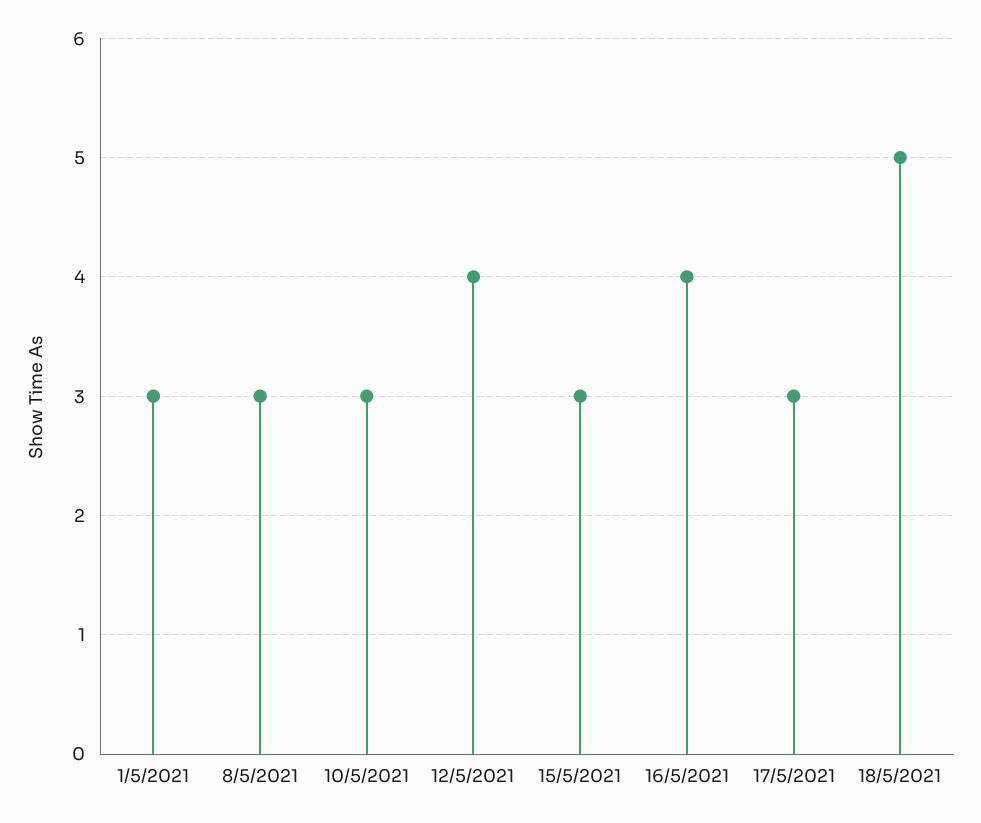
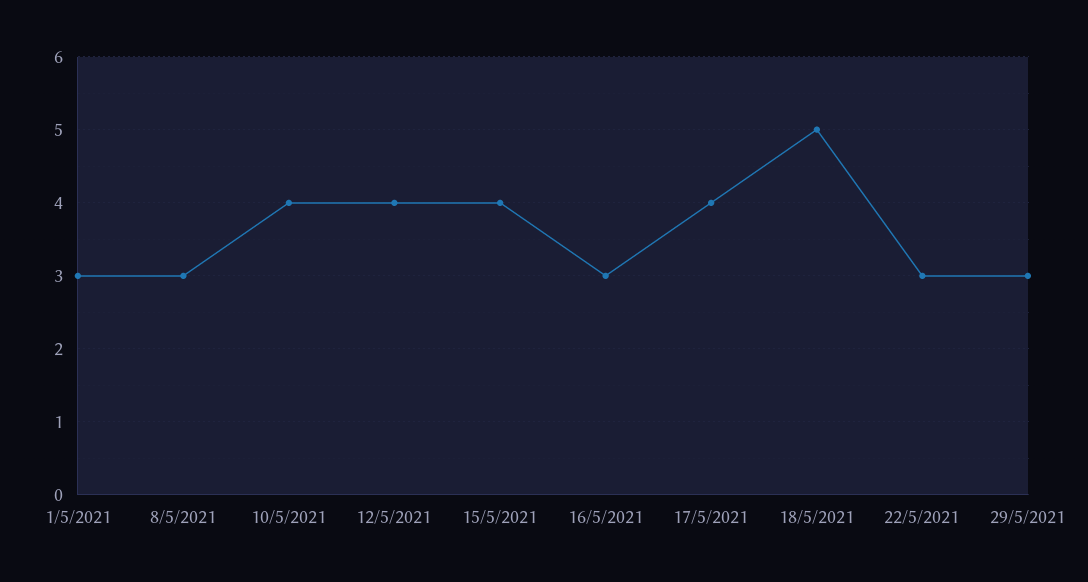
10/5/2021: 3 -> 4
15/5/2021: 3 -> 4
16/5/2021: 4 -> 3
17/5/2021: 3 -> 4
22/5/2021: none -> 3
29/5/2021: none -> 3

